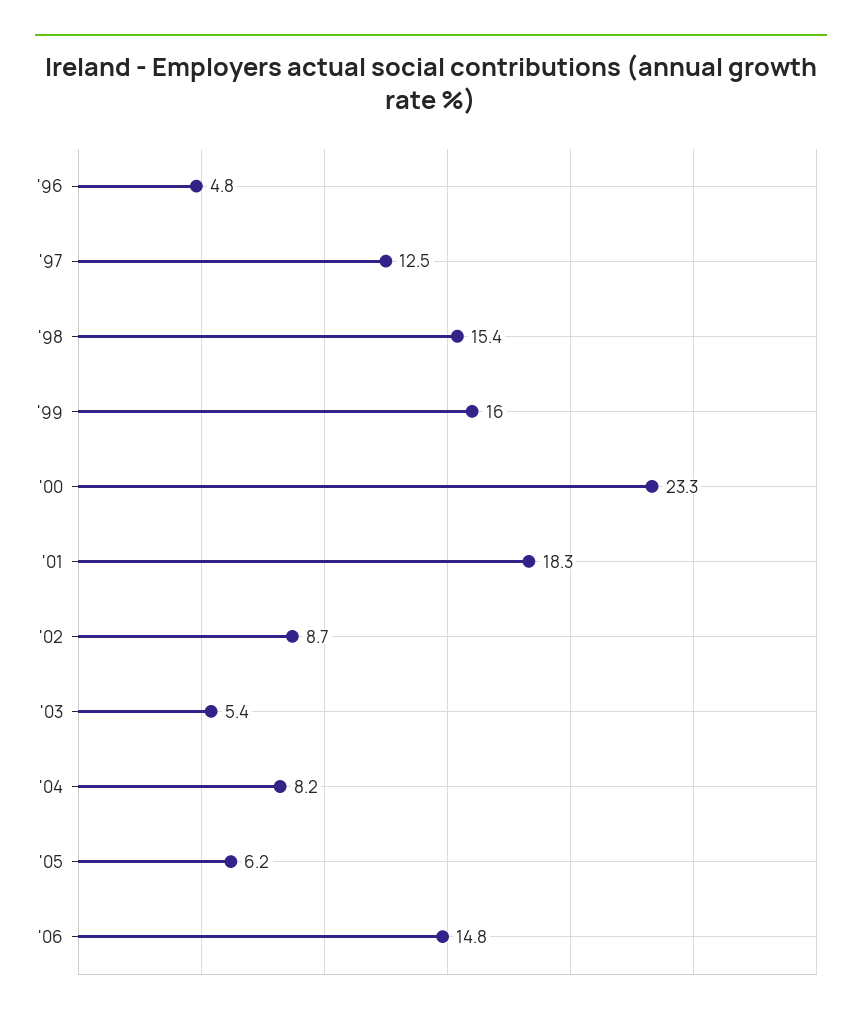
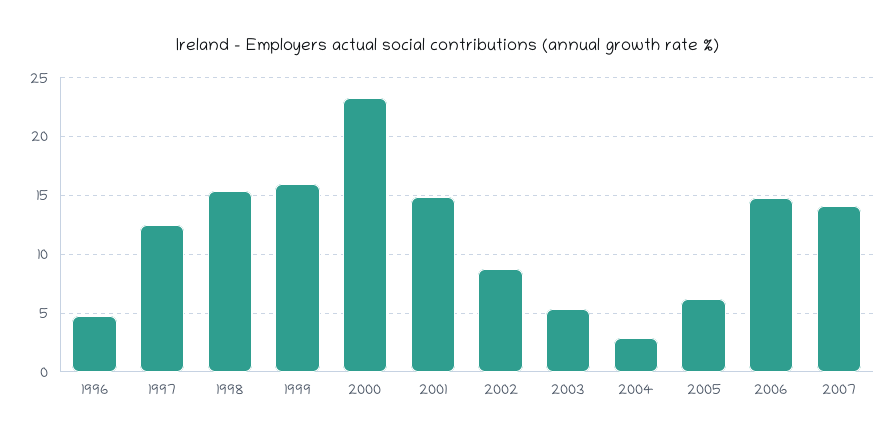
'01: 18.3 -> 15
'04: 8.2 -> 3
2007: none -> 14

